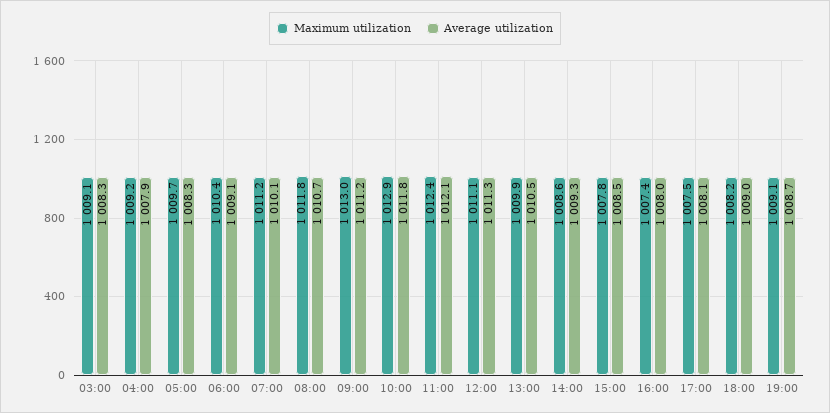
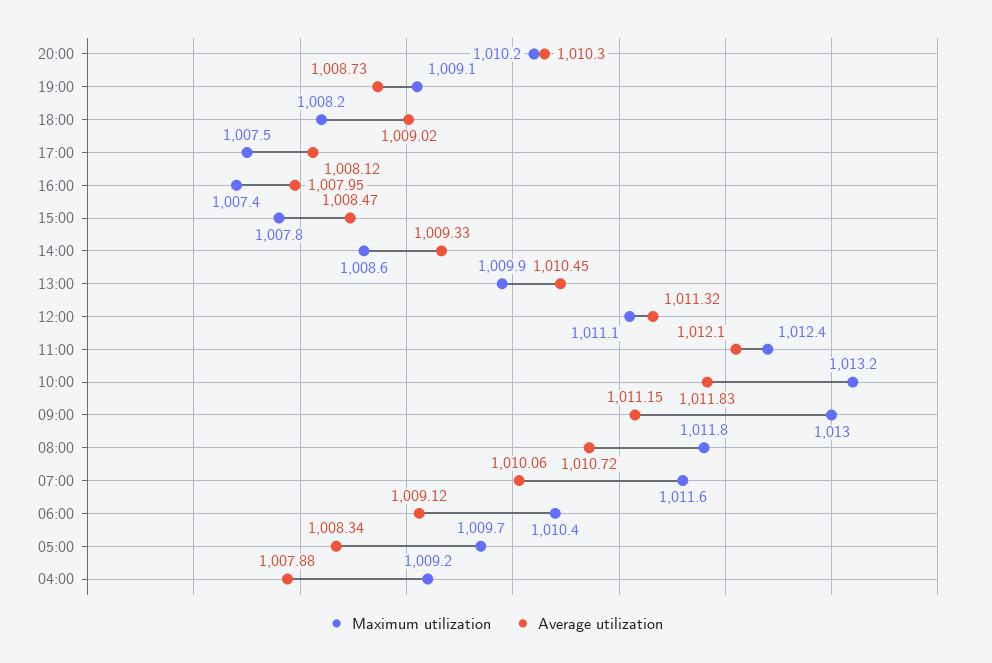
Maximum utilization, 03:00: 1009.1 -> none
Average utilization, 03:00: 1008.3 -> none
Maximum utilization, 07:00: 1011.2 -> 1011.6
Maximum utilization, 10:00: 1012.9 -> 1013.2
Maximum utilization, 20:00: none -> 1010.2
Average utilization, 20:00: none -> 1010.3

